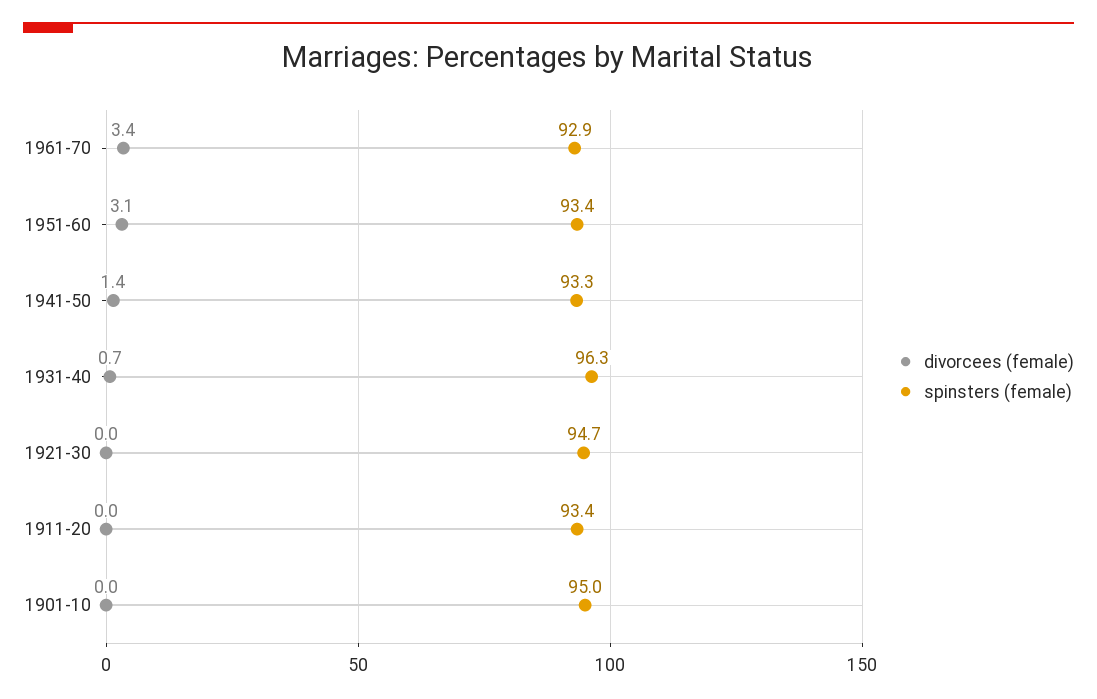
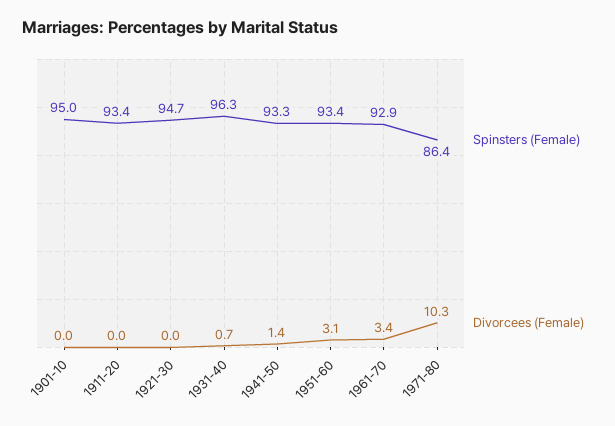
spinsters (female), 1971-80: none -> 86.4
divorcees (female), 1971-80: none -> 10.3

